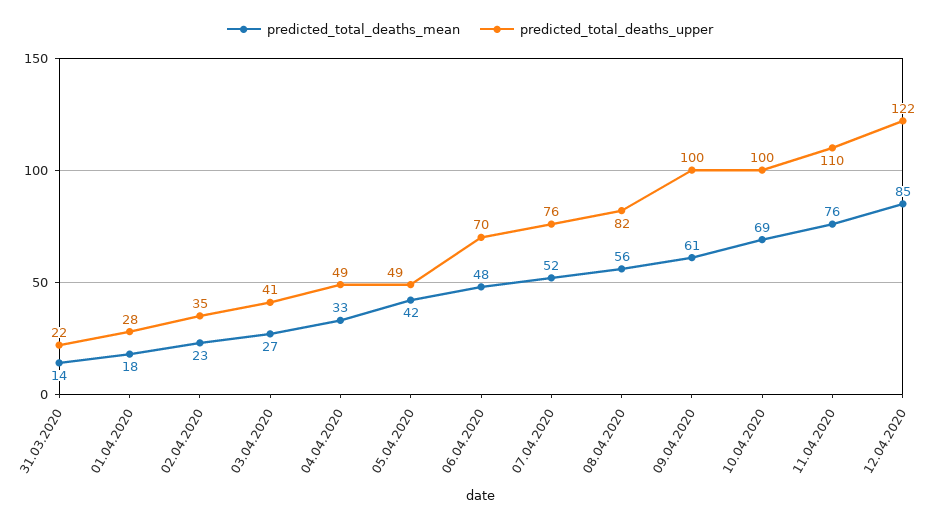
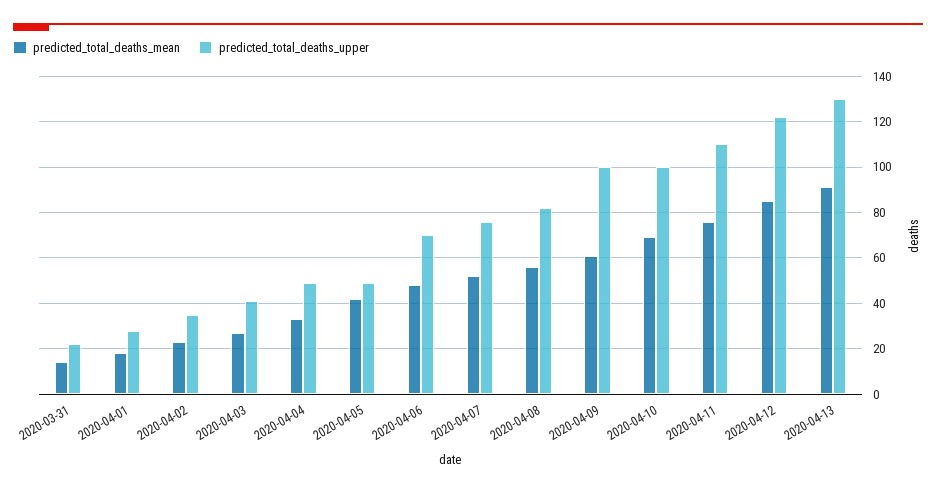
predicted_total_deaths_mean, 2020-04-13: none -> 90
predicted_total_deaths_upper, 2020-04-13: none -> 130

